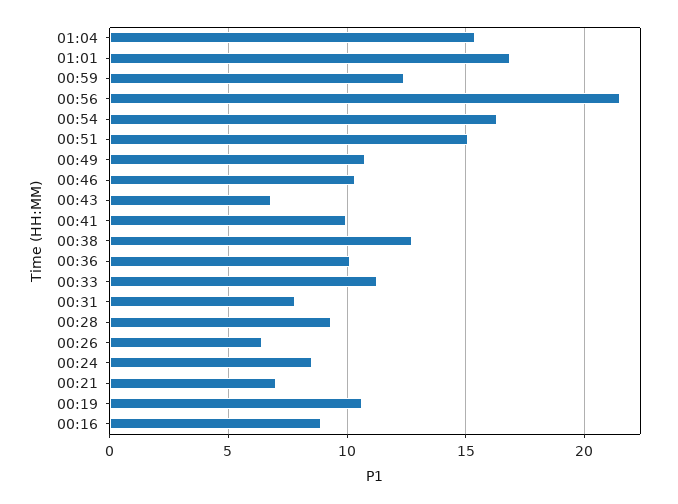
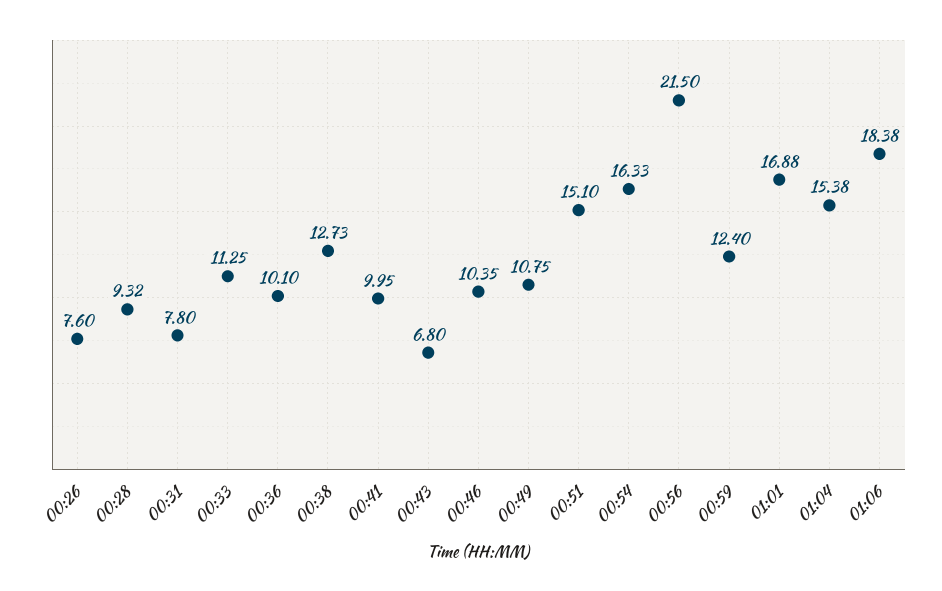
00:26: 6.5 -> 7.6
00:24: 8.5 -> none
00:21: 7 -> none
00:19: 10.5 -> none
00:16: 9 -> none
01:06: none -> 18.38

